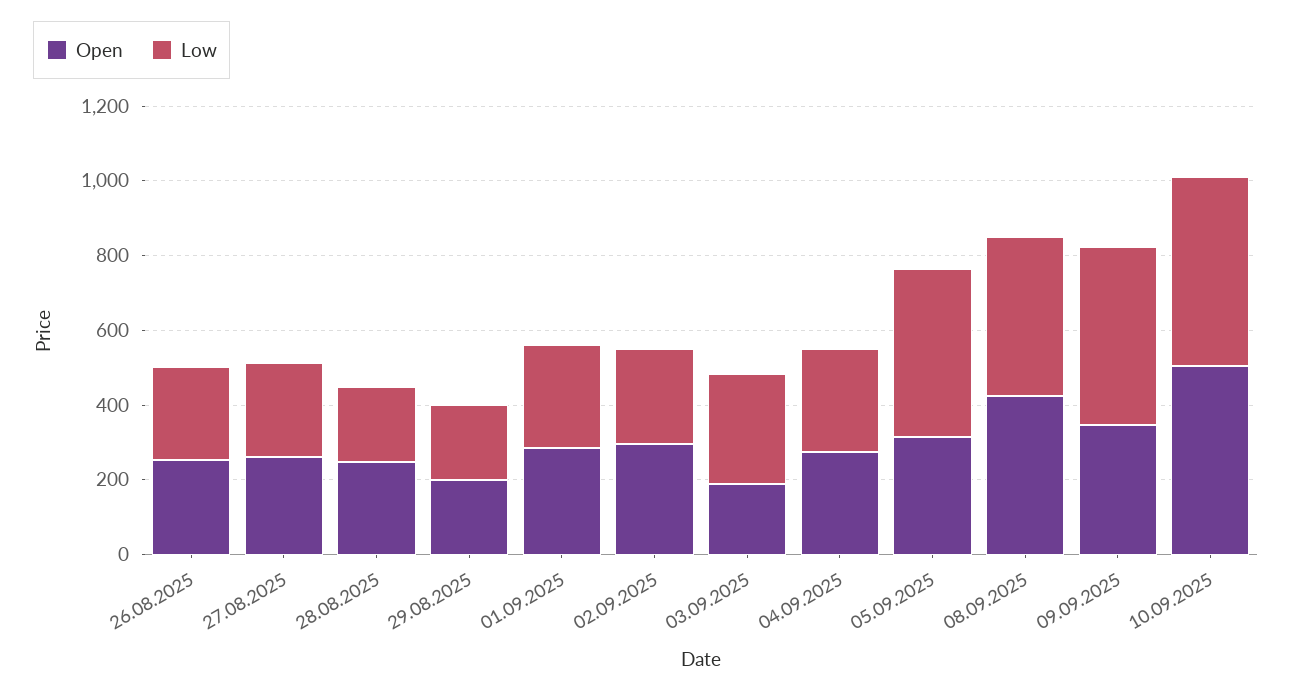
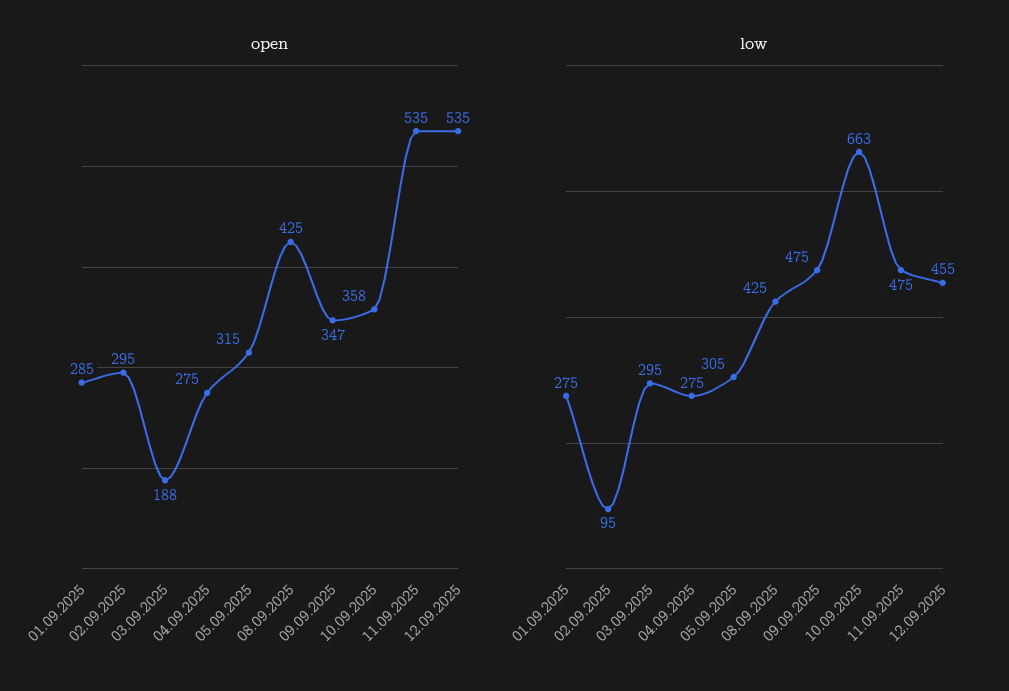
Open, 26.08.2025: 250 -> none
Low, 26.08.2025: 250 -> none
Open, 27.08.2025: 250 -> none
Low, 27.08.2025: 250 -> none
Open, 28.08.2025: 250 -> none
Low, 28.08.2025: 200 -> none
Open, 29.08.2025: 200 -> none
Low, 29.08.2025: 200 -> none
Low, 02.09.2025: 250 -> 95
Low, 05.09.2025: 450 -> 305
Open, 10.09.2025: 500 -> 358
Low, 10.09.2025: 500 -> 663
Open, 11.09.2025: none -> 535
Open, 12.09.2025: none -> 535
Low, 11.09.2025: none -> 475
Low, 12.09.2025: none -> 455

